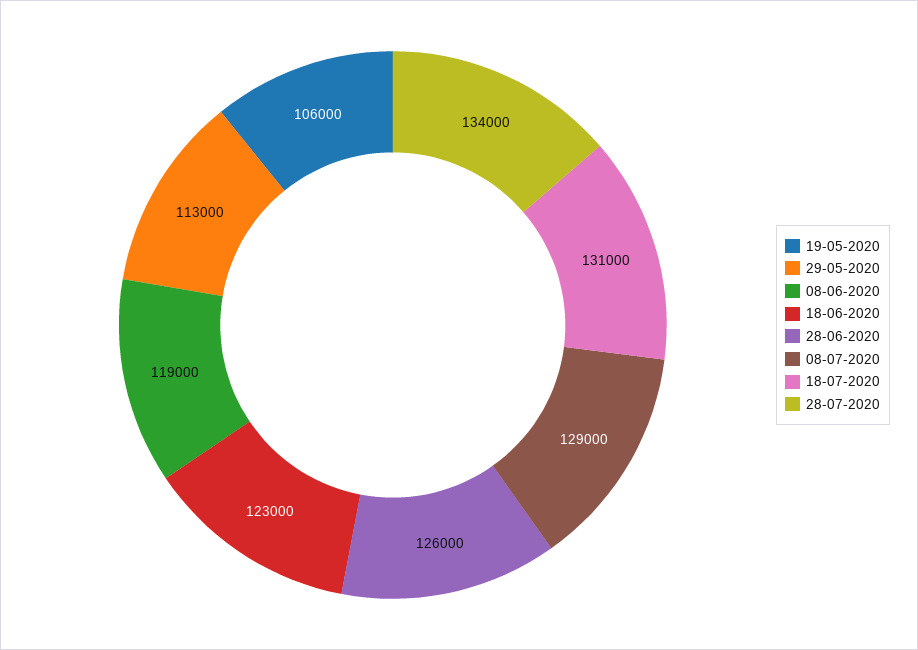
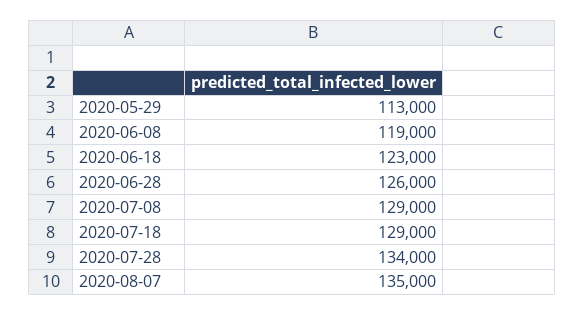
19-05-2020: 106000 -> none
18-07-2020: 131000 -> 129000
2020-08-07: none -> 135000

